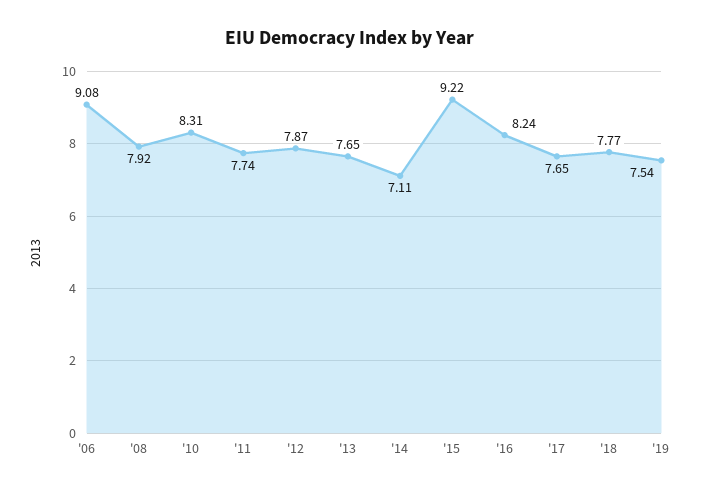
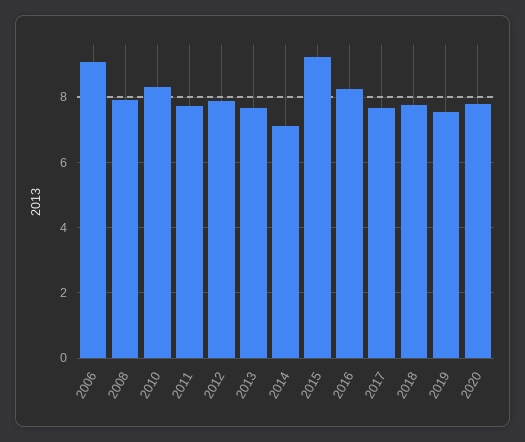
2020: none -> 7.8

